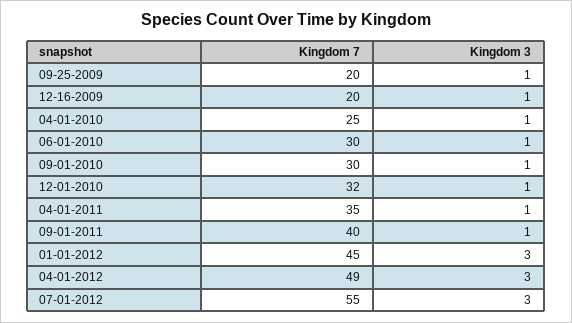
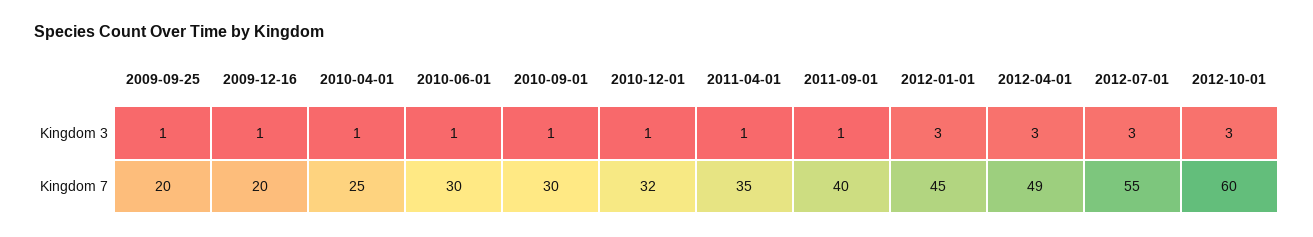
Kingdom 3, 2012-10-01: none -> 3
Kingdom 7, 2012-10-01: none -> 60

